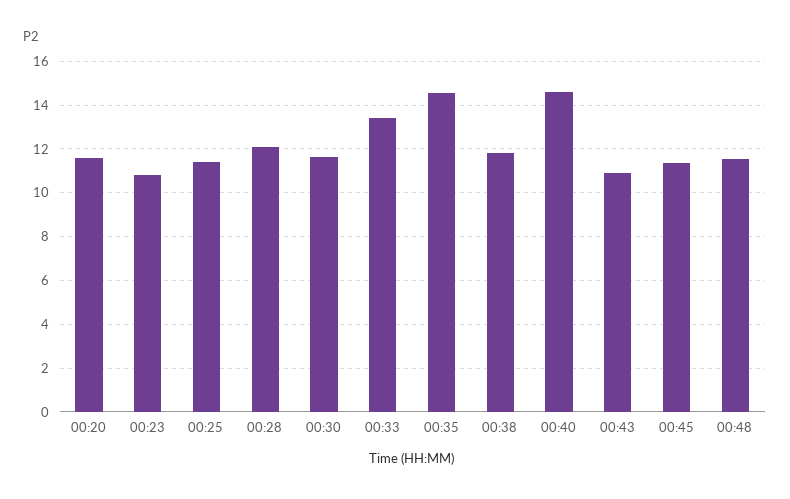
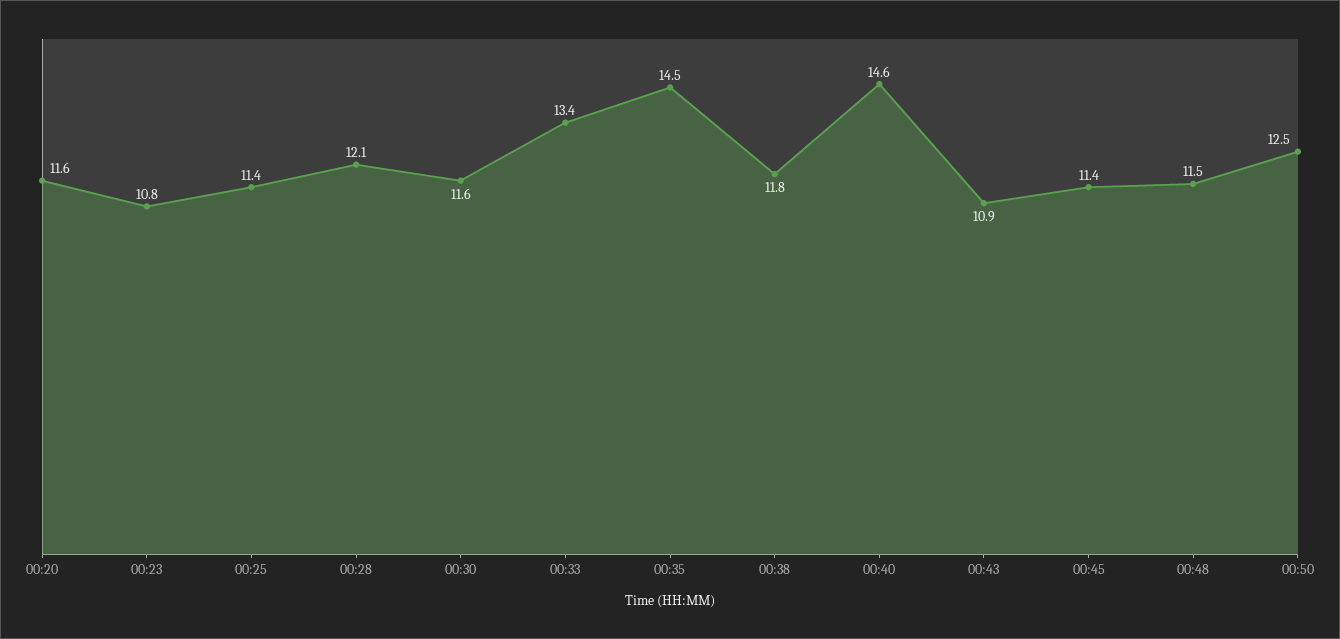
00:50: none -> 12.5

